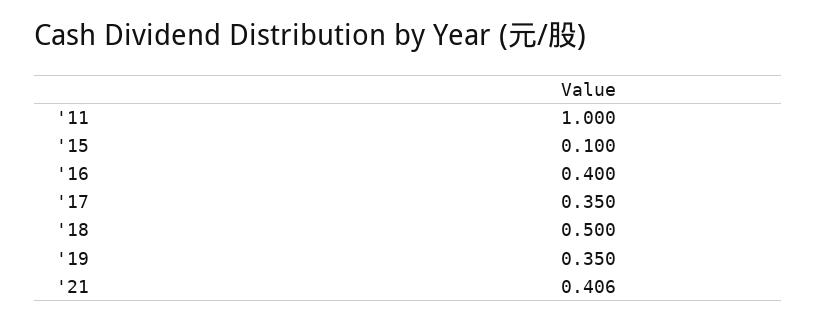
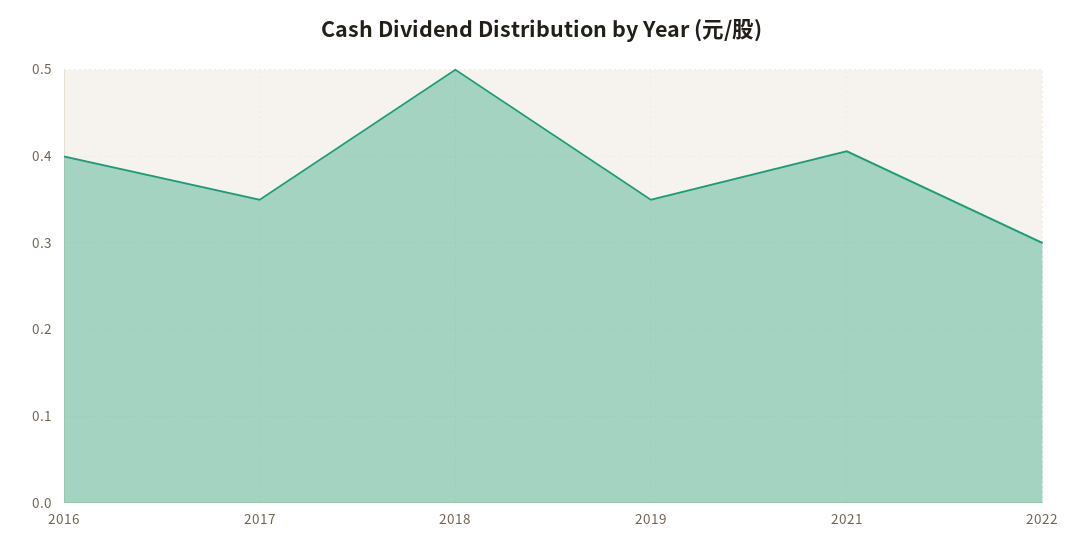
'11: 1 -> none
'15: 0.1 -> none
2022: none -> 0.3

